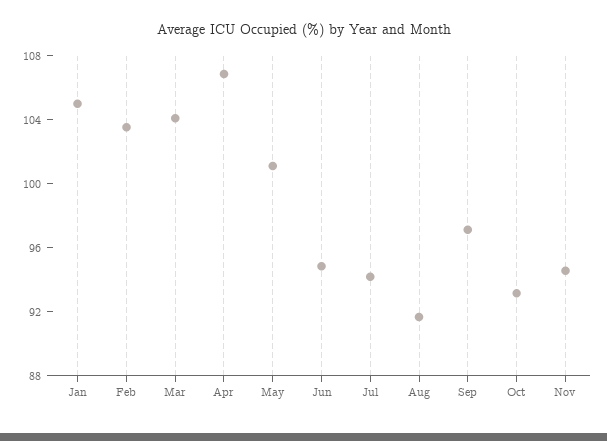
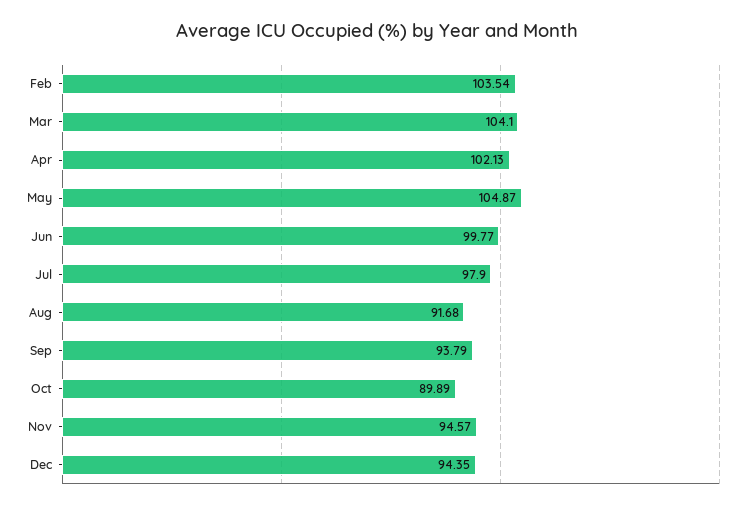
Jan: 105 -> none
Apr: 107 -> 102.13
May: 101 -> 104.87
Jun: 95 -> 99.77
Jul: 94 -> 97.9
Sep: 97 -> 93.79
Oct: 93 -> 89.89
Dec: none -> 94.35

